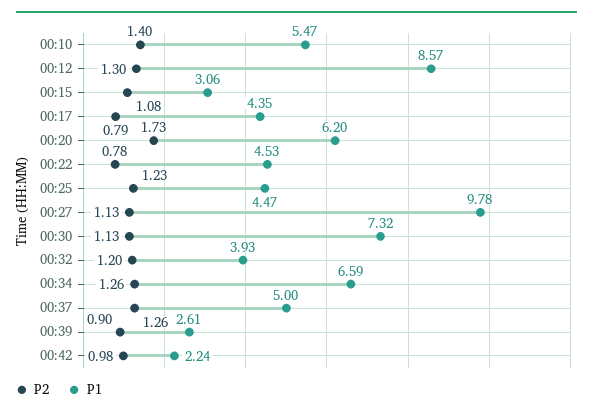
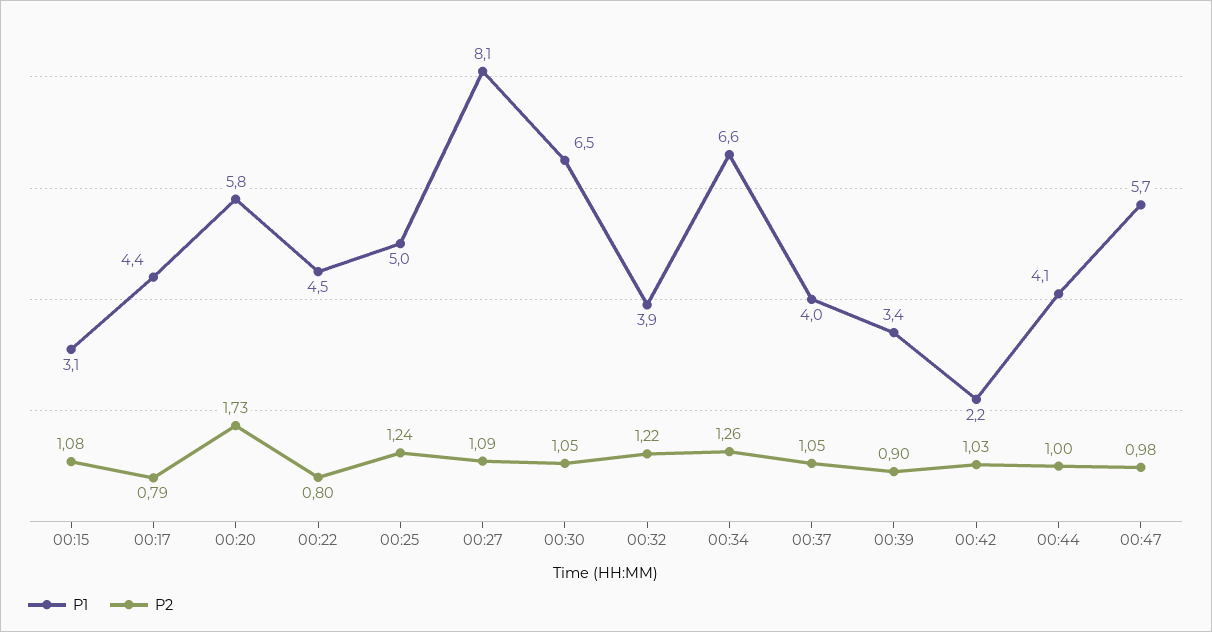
P2, 00:10: 1.4 -> none
P1, 00:10: 5.47 -> none
P2, 00:12: 1.3 -> none
P1, 00:12: 8.57 -> none
P1, 00:20: 6.2 -> 5.8
P2, 00:22: 0.78 -> 0.8
P2, 00:25: 1.23 -> 1.24
P1, 00:25: 4.47 -> 5
P2, 00:27: 1.13 -> 1.09
P1, 00:27: 9.78 -> 8.1
P2, 00:30: 1.13 -> 1.05
P1, 00:30: 7.32 -> 6.5
P2, 00:32: 1.2 -> 1.22
P2, 00:37: 1.26 -> 1.05
P1, 00:37: 5 -> 4
P1, 00:39: 2.61 -> 3.4
P2, 00:42: 0.98 -> 1.03
P1, 00:44: none -> 4.1
P2, 00:44: none -> 1
P1, 00:47: none -> 5.7
P2, 00:47: none -> 0.98

